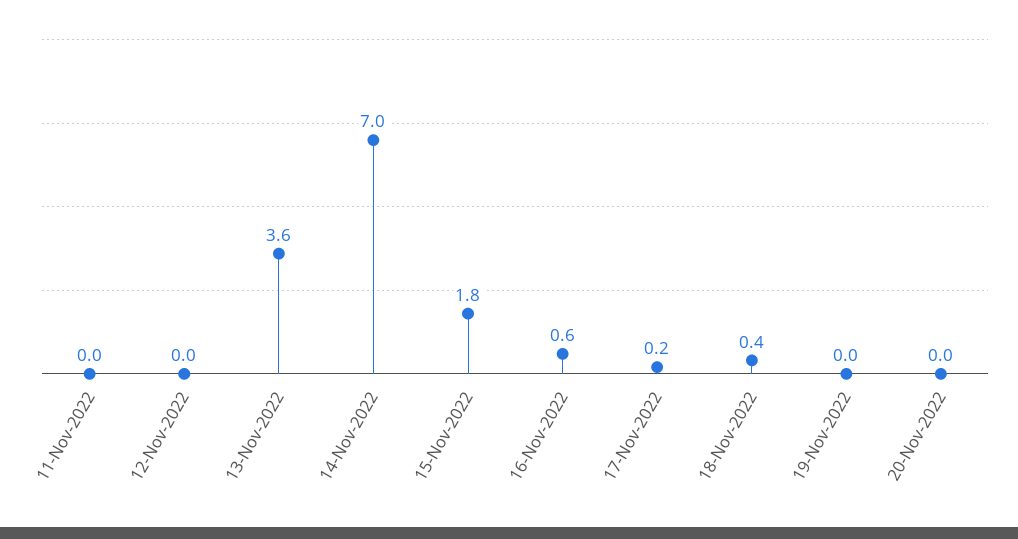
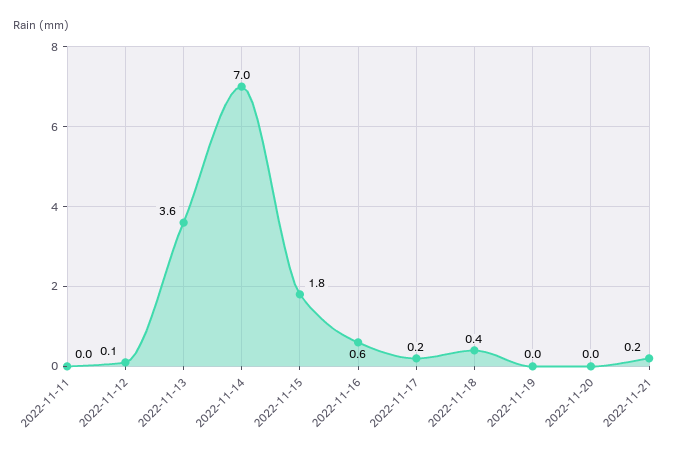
12-Nov-2022: 0 -> 0.1
2022-11-21: none -> 0.2

